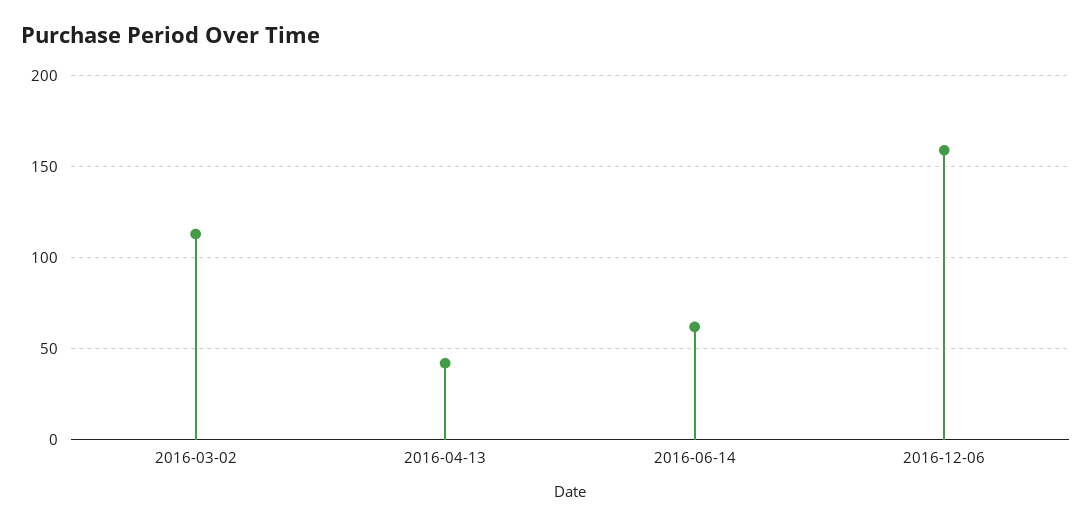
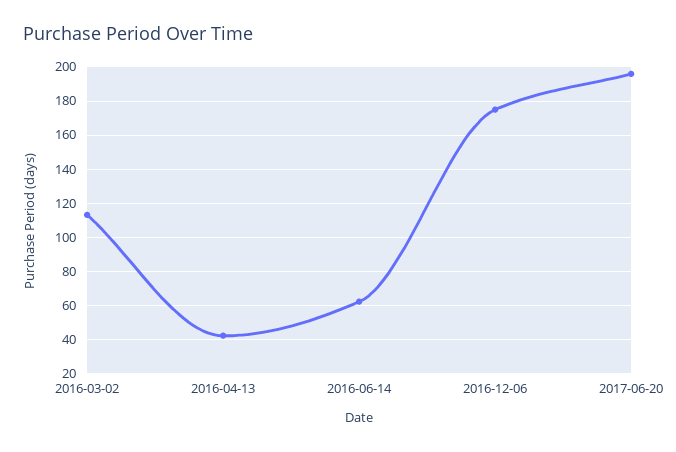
2016-12-06: 160 -> 175
2017-06-20: none -> 195

